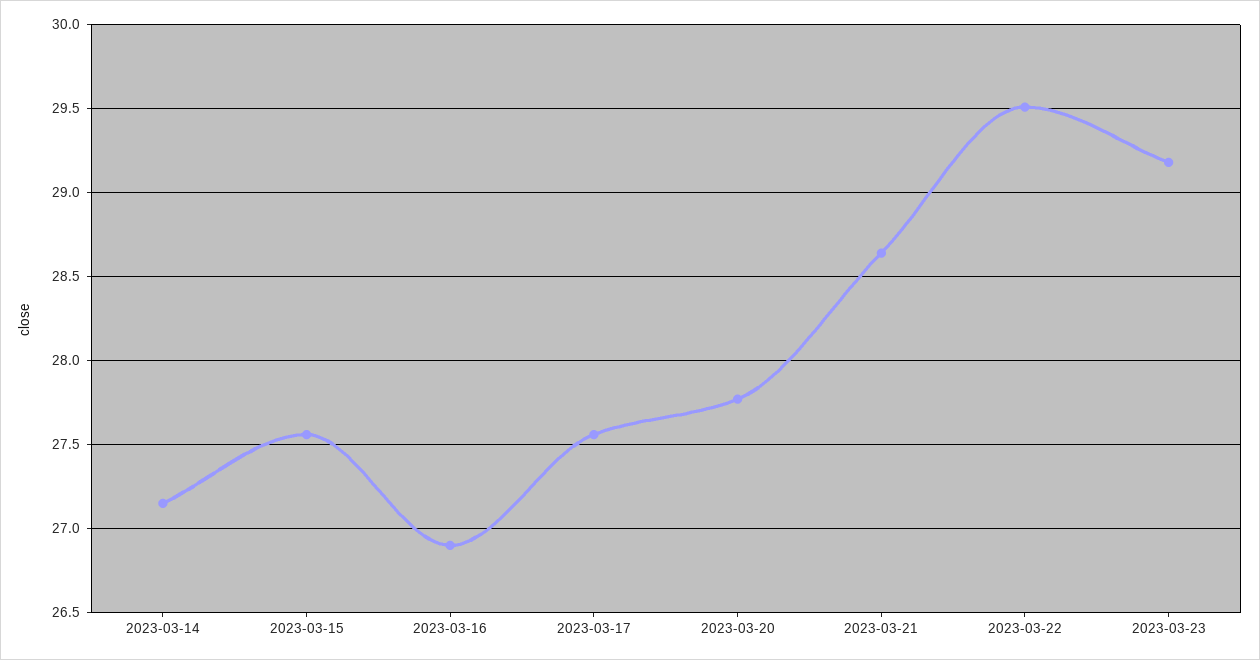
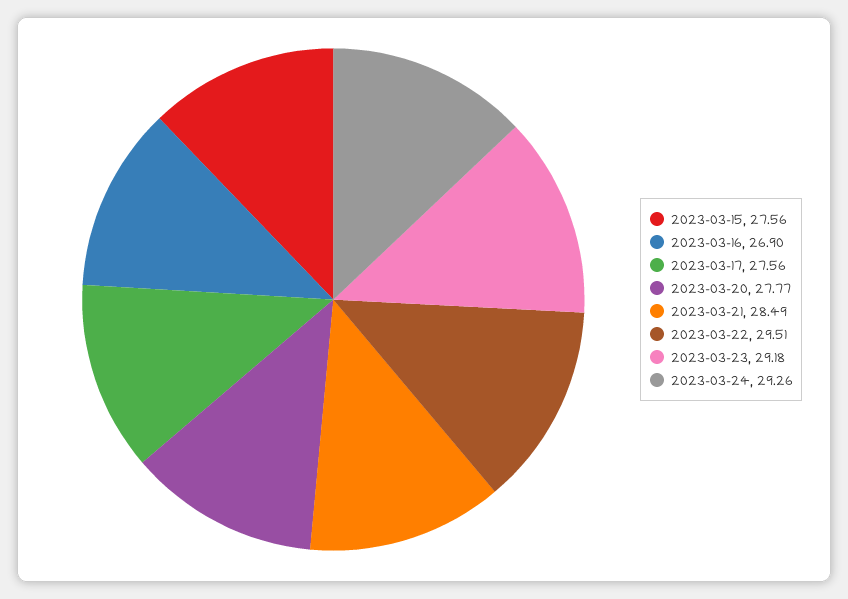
2023-03-14: 27.15 -> none
2023-03-21: 28.65 -> 28.49
2023-03-24: none -> 29.26

